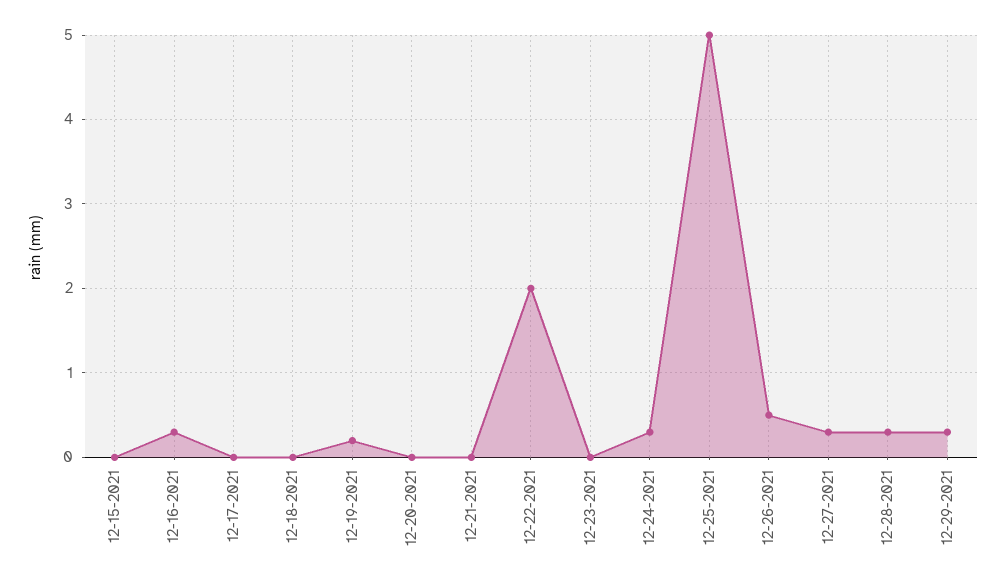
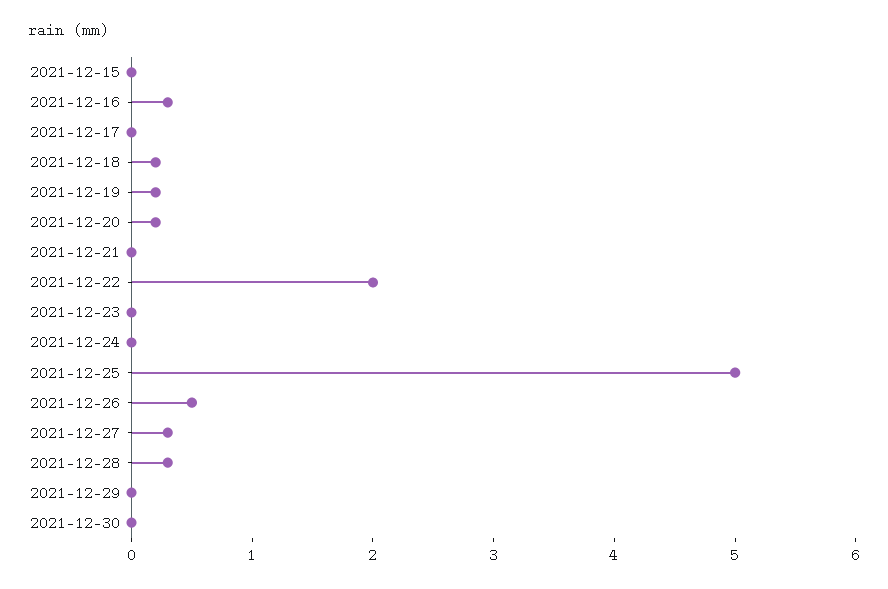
12-18-2021: 0 -> 0.2
12-20-2021: 0 -> 0.2
12-24-2021: 0.3 -> 0
12-29-2021: 0.3 -> 0
2021-12-30: none -> 0

